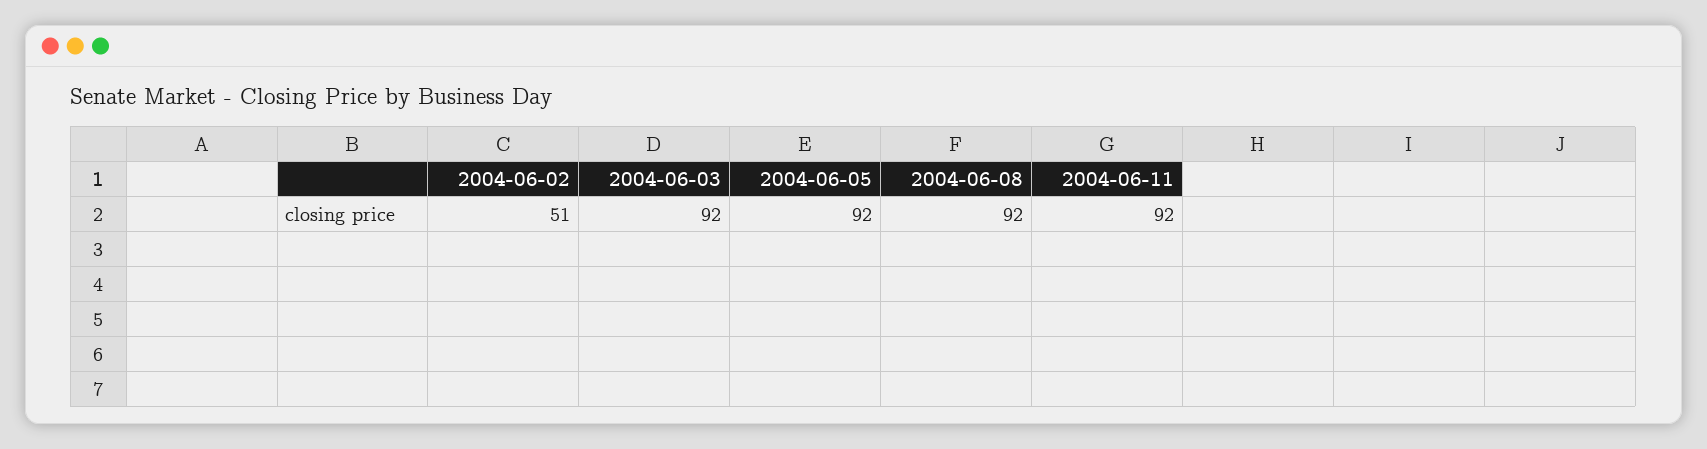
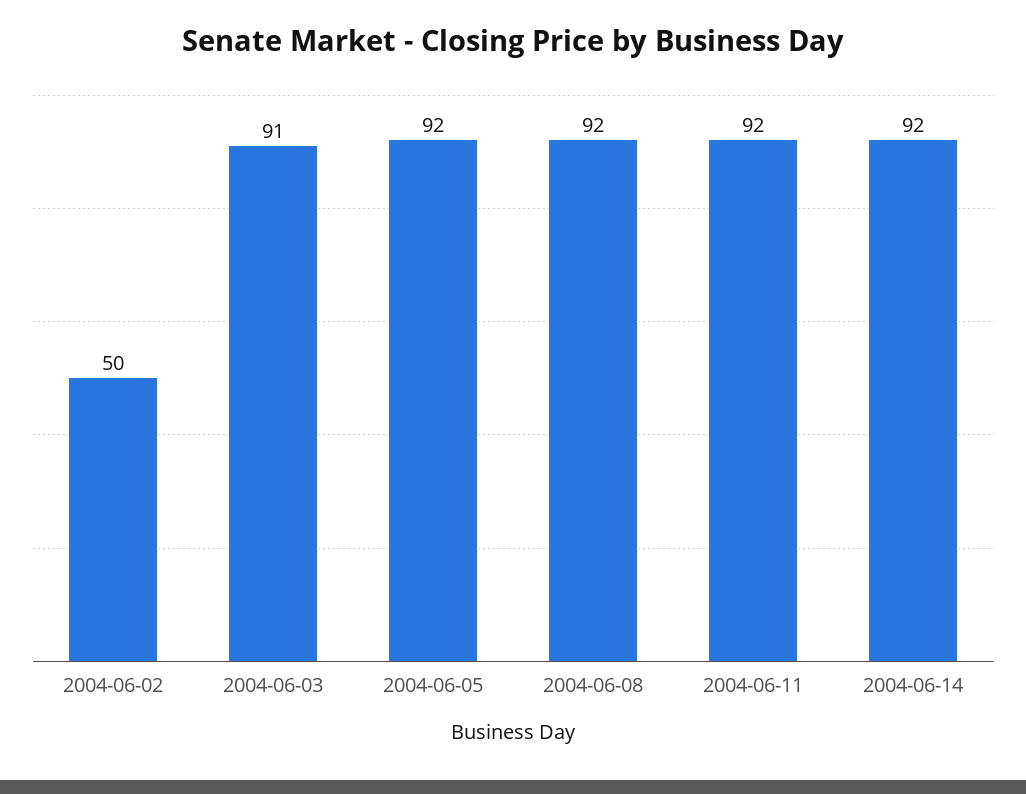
2004-06-02: 51 -> 50
2004-06-03: 92 -> 91
2004-06-14: none -> 92

